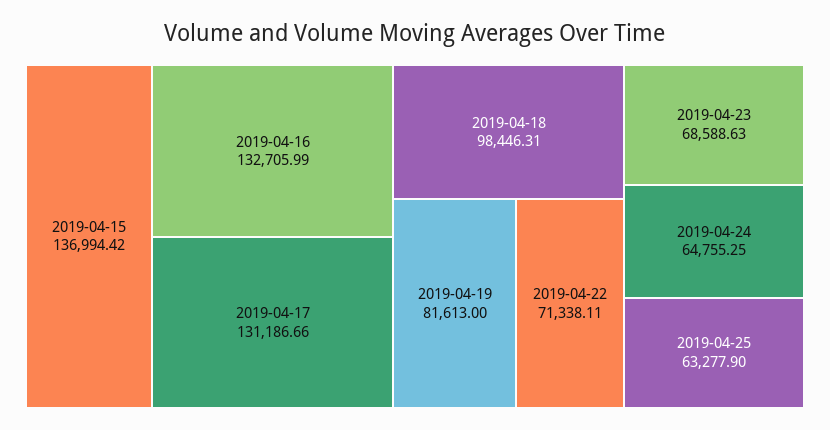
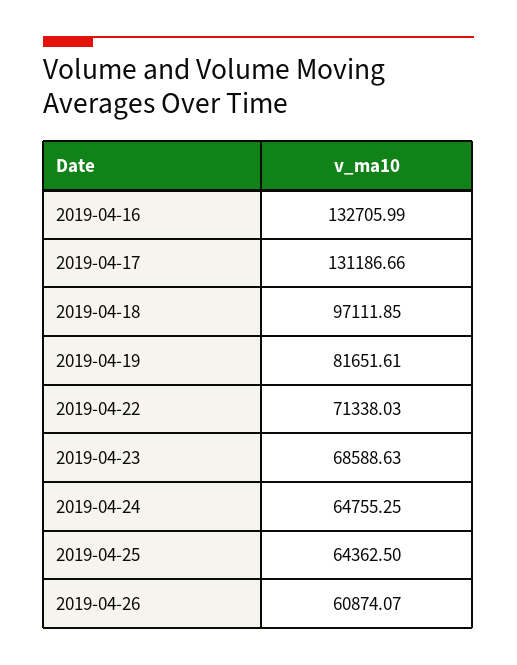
2019-04-15: 136994.42 -> none
2019-04-18: 98446.31 -> 97111.85
2019-04-19: 81613 -> 81651.61
2019-04-22: 71338.11 -> 71338.03
2019-04-25: 63277.9 -> 64362.5
2019-04-26: none -> 60874.07

